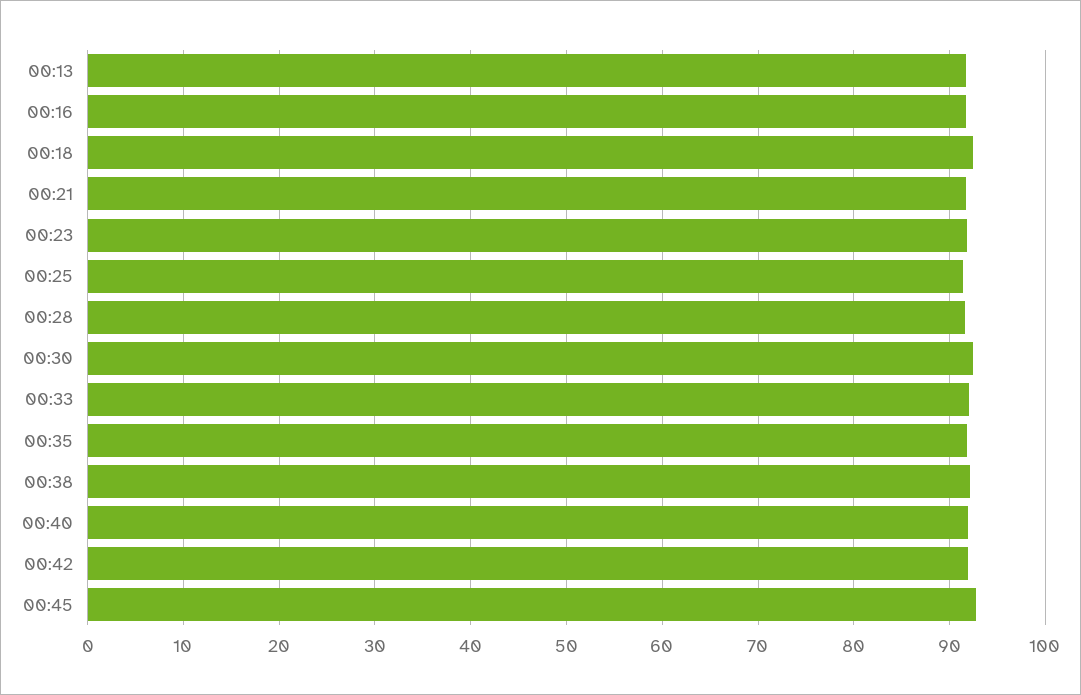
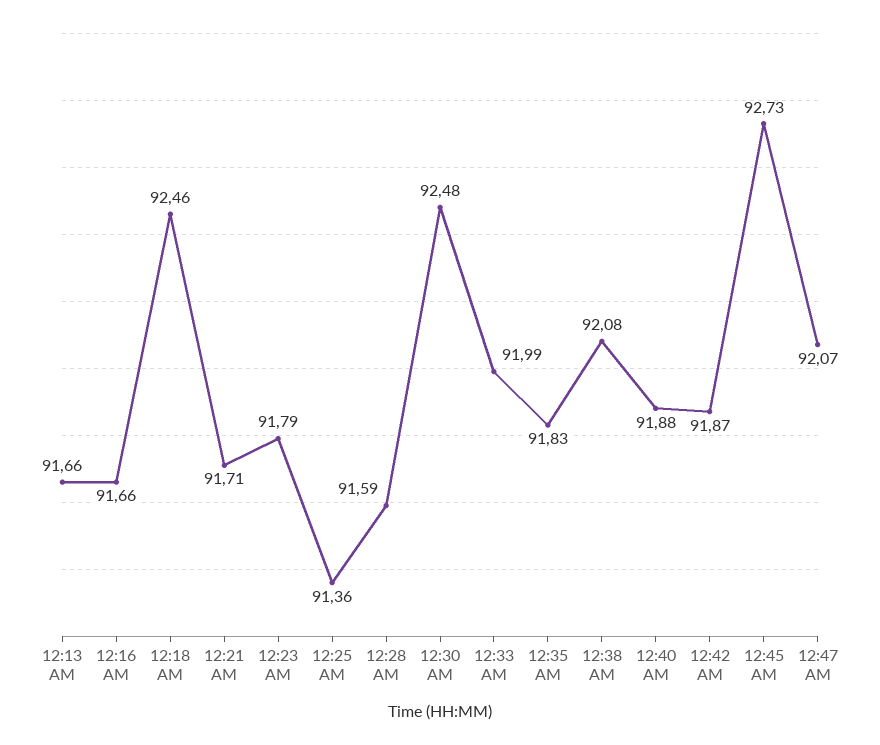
12:47 AM: none -> 92.07

